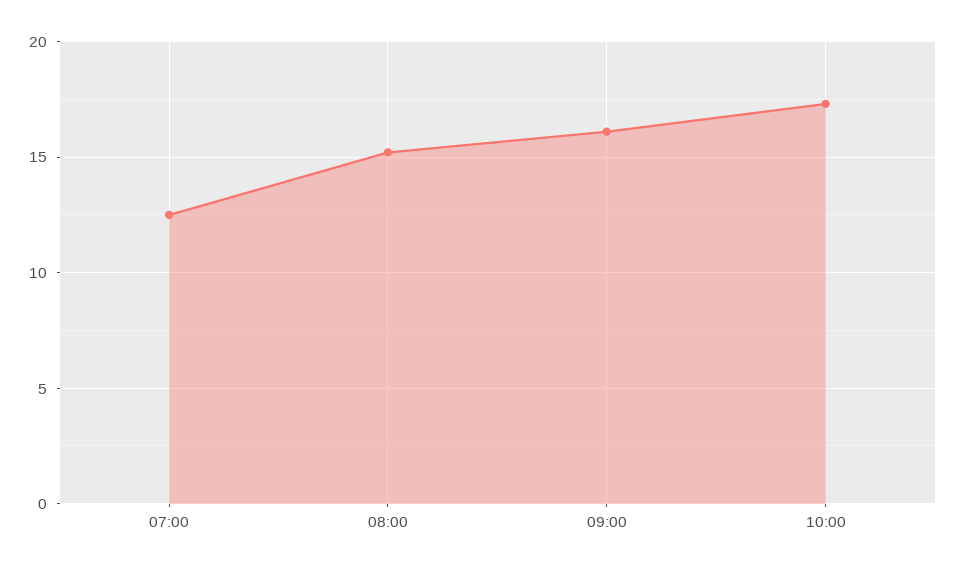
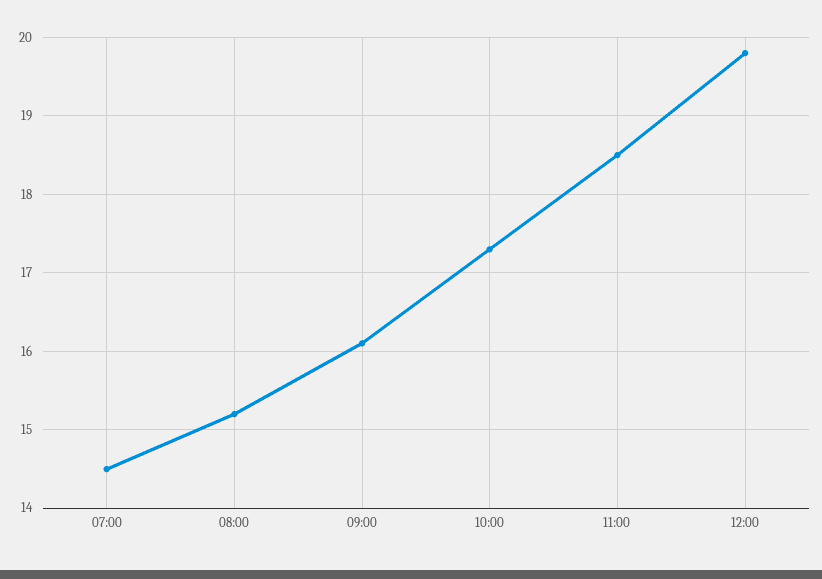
07:00: 12.5 -> 14.5
11:00: none -> 18.5
12:00: none -> 19.8

